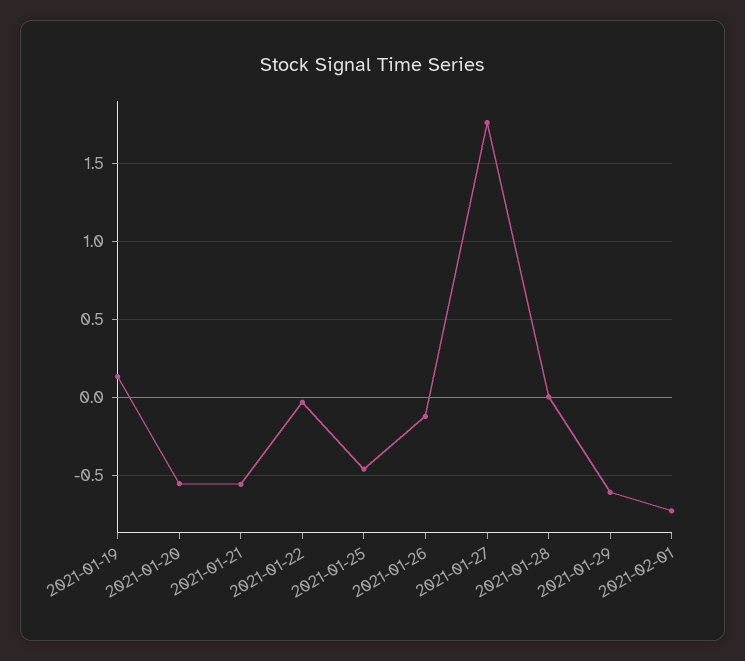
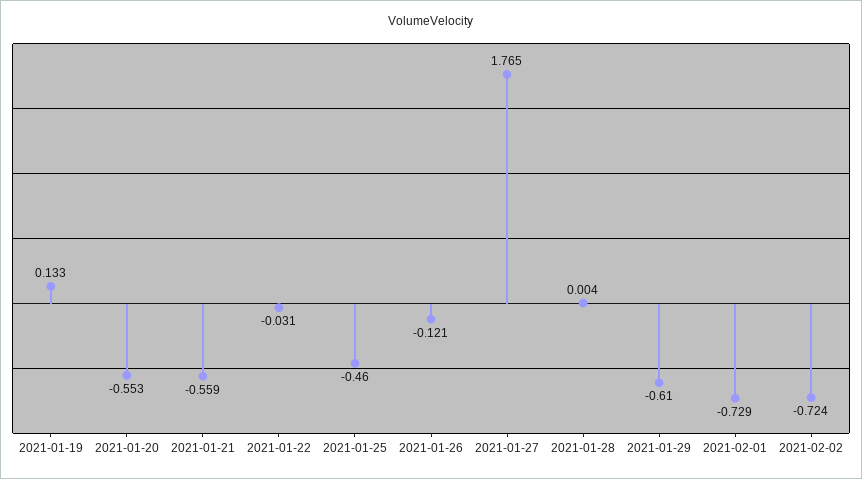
2021-02-02: none -> -0.724

